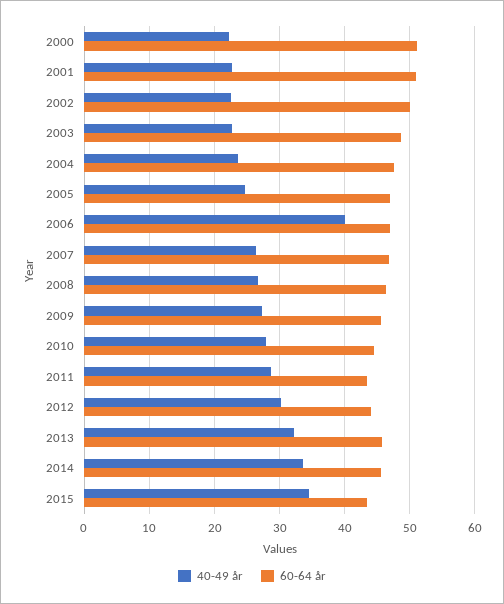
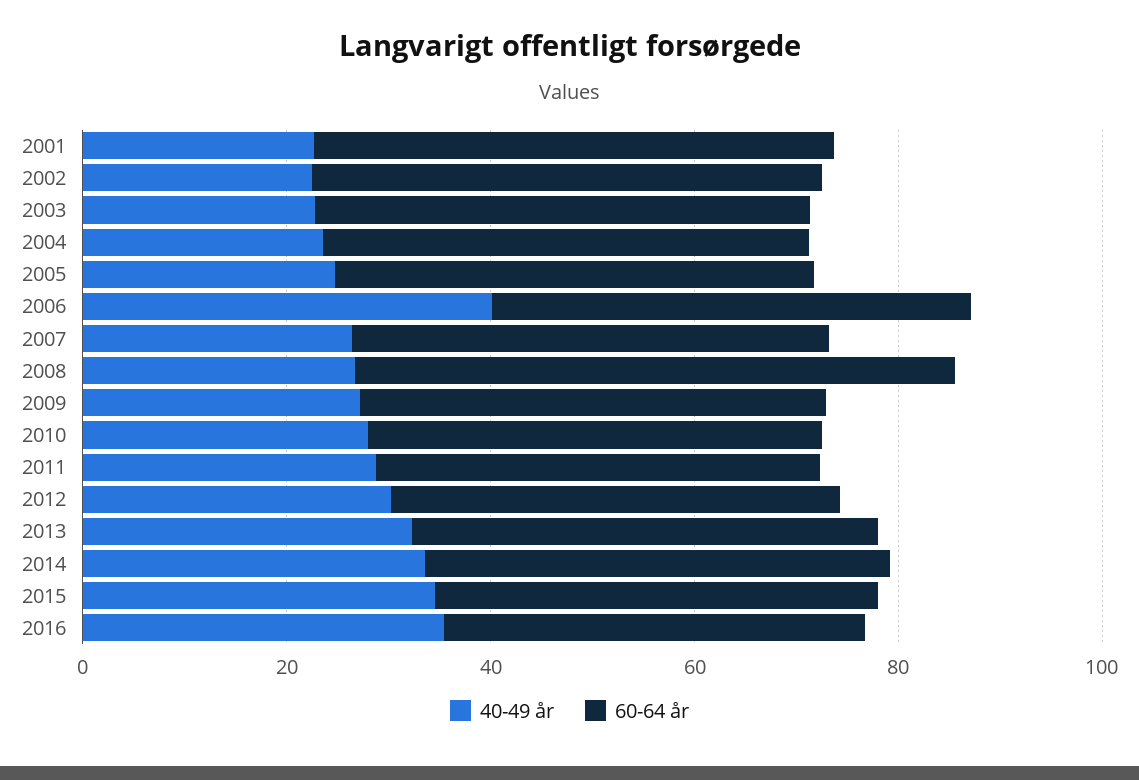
40-49 år, 2000: 22 -> none
60-64 år, 2000: 51 -> none
60-64 år, 2008: 46 -> 60
40-49 år, 2016: none -> 35
60-64 år, 2016: none -> 40

